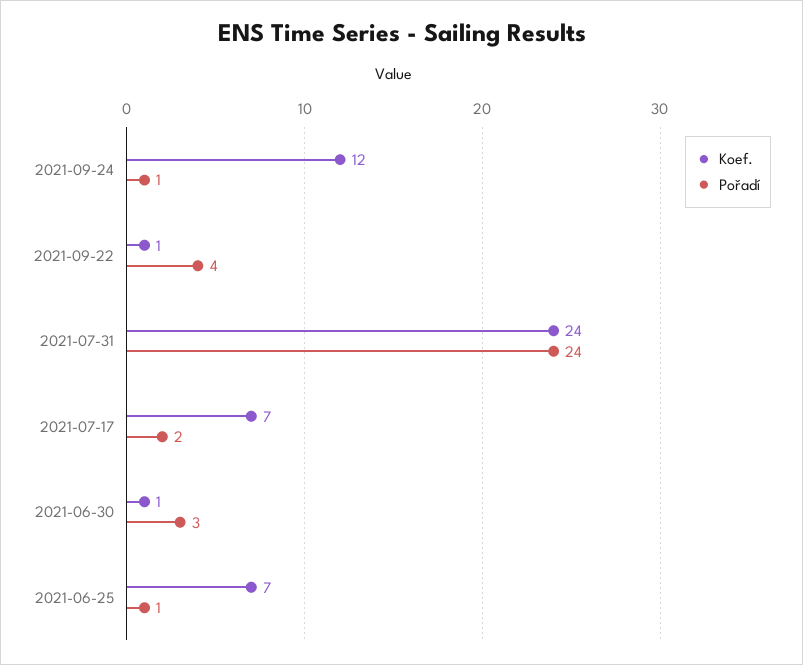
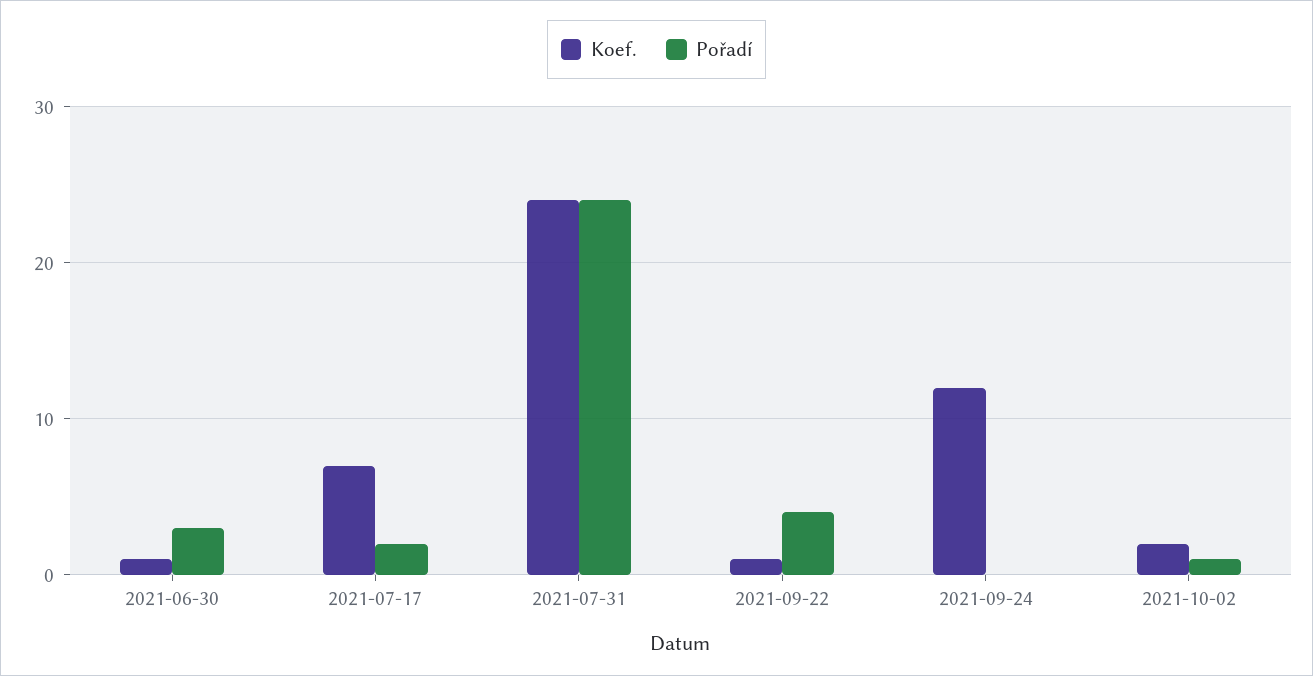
Pořadí, 2021-09-24: 1 -> 0
Koef., 2021-06-25: 7 -> none
Pořadí, 2021-06-25: 1 -> none
Koef., 2021-10-02: none -> 2
Pořadí, 2021-10-02: none -> 1

